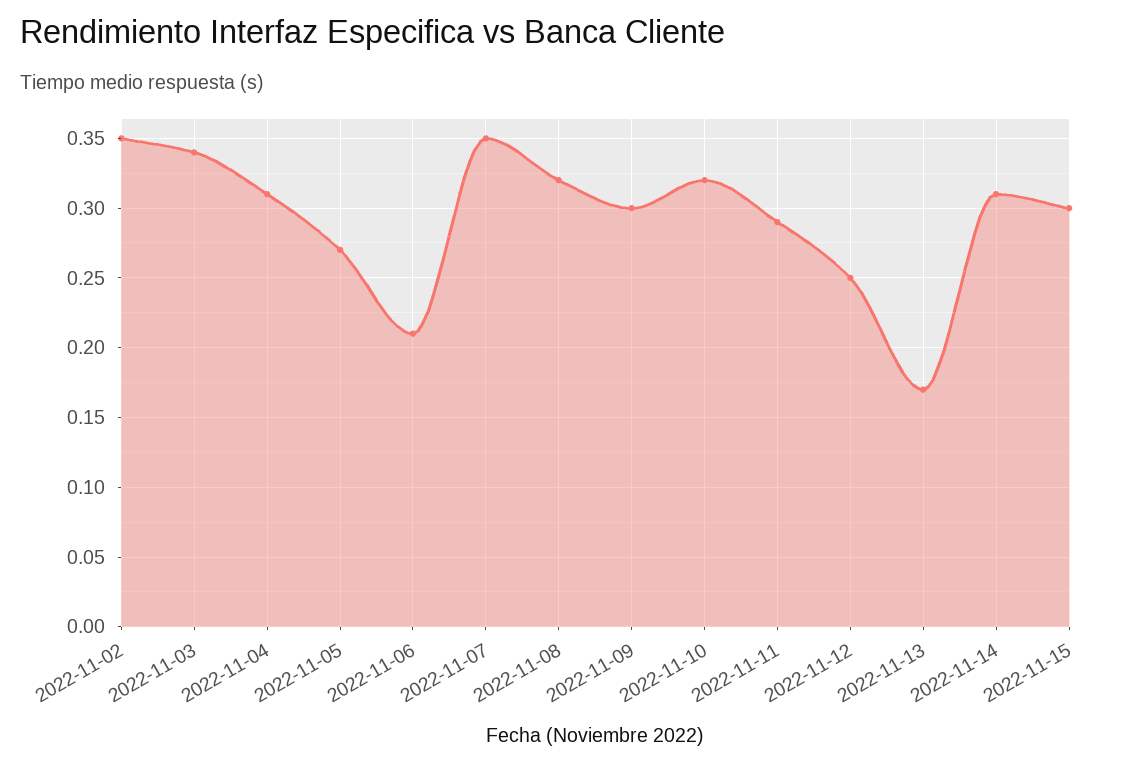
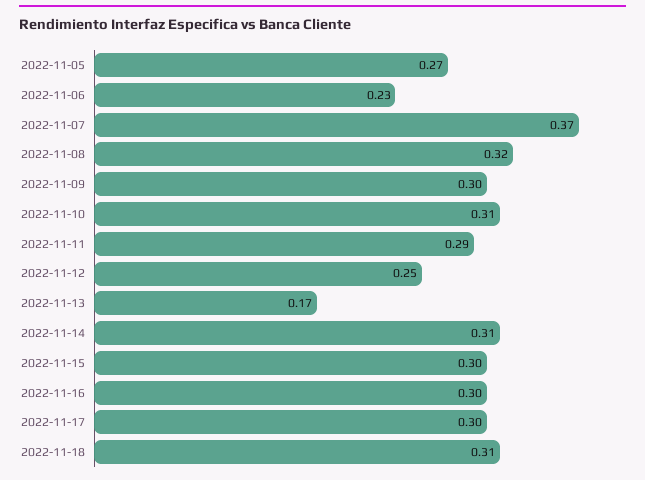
2022-11-02: 0.35 -> none
2022-11-03: 0.34 -> none
2022-11-04: 0.31 -> none
2022-11-06: 0.21 -> 0.23
2022-11-07: 0.35 -> 0.37
2022-11-10: 0.32 -> 0.31
2022-11-16: none -> 0.3
2022-11-17: none -> 0.3
2022-11-18: none -> 0.31

